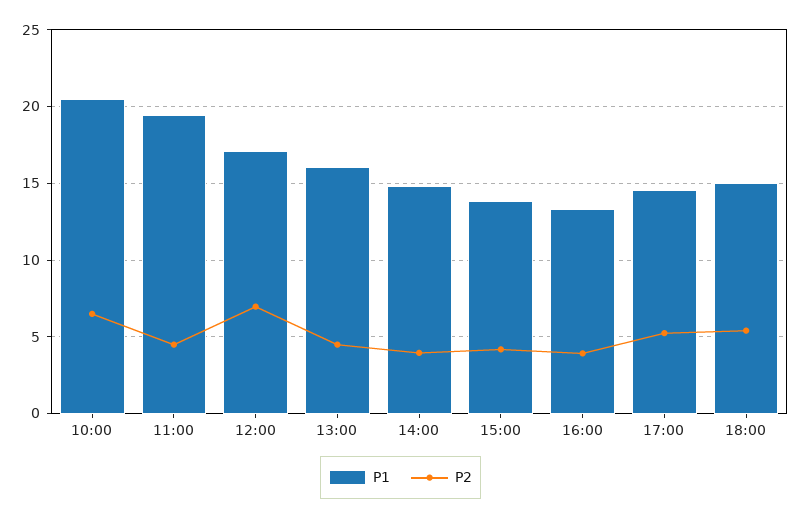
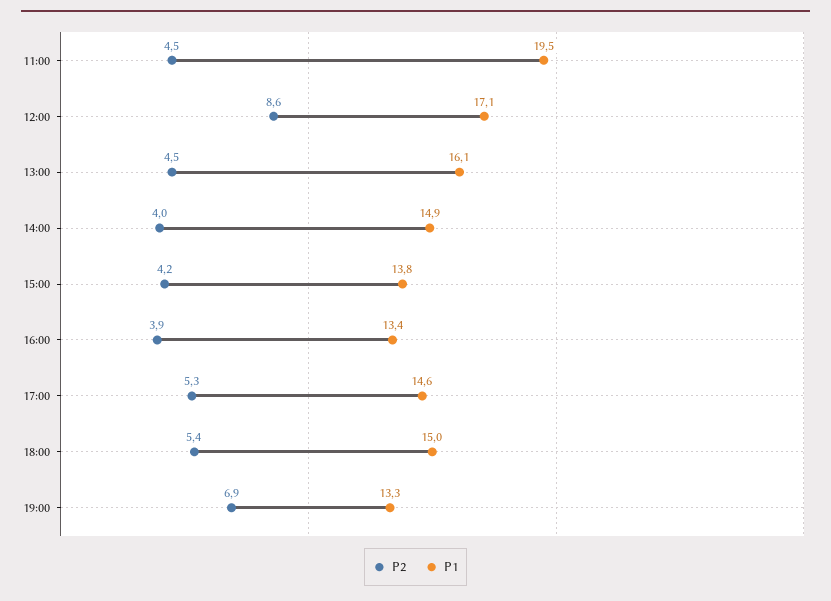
P1, 10:00: 20.5 -> none
P2, 10:00: 6.5 -> none
P2, 12:00: 7 -> 8.6
P2, 19:00: none -> 6.9
P1, 19:00: none -> 13.3

